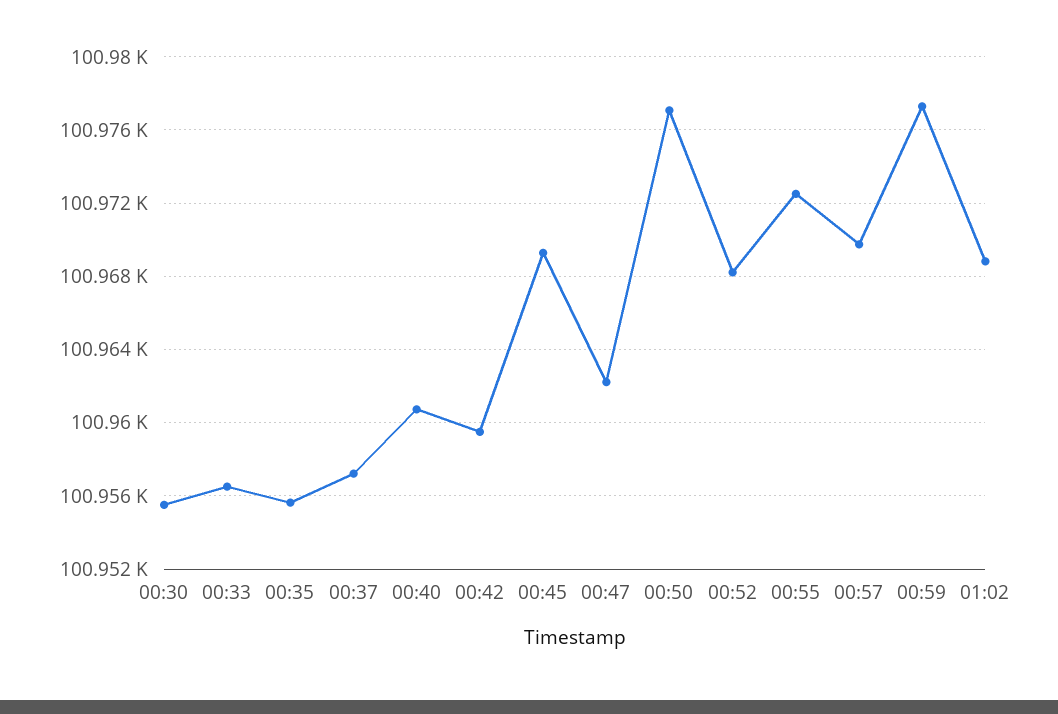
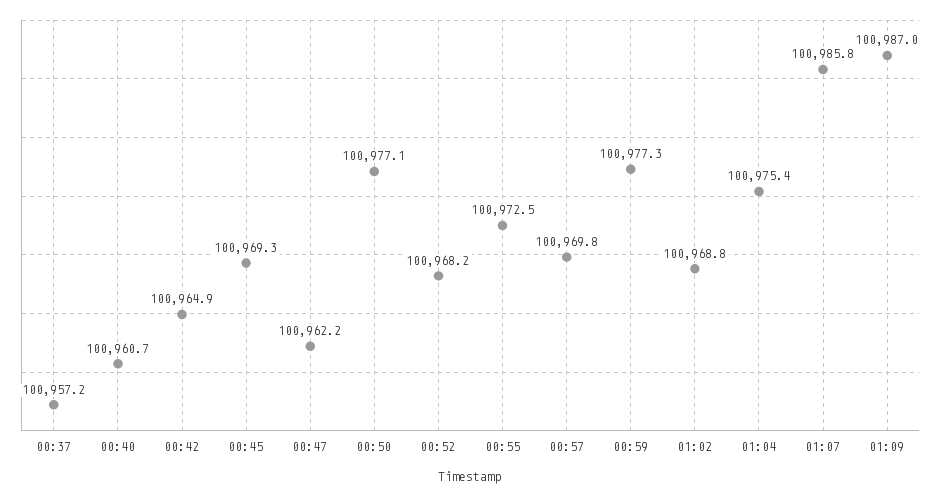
00:30: 100955.5 -> none
00:33: 100956.5 -> none
00:35: 100955.5 -> none
00:42: 100959.5 -> 100964.9
01:04: none -> 100975.4
01:07: none -> 100985.8
01:09: none -> 100987

